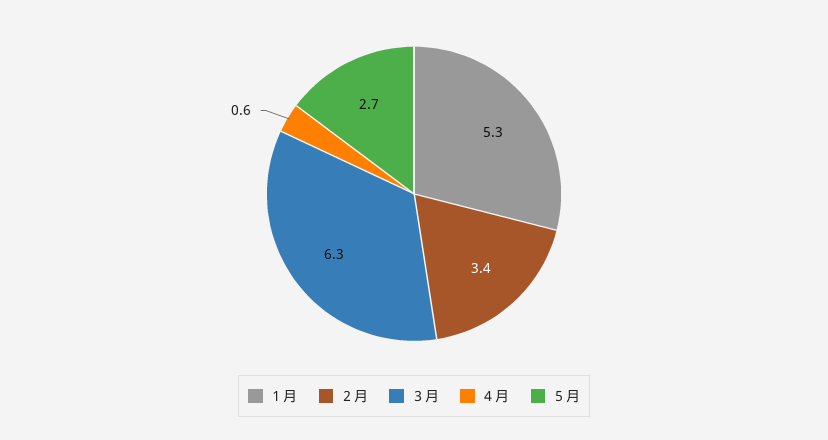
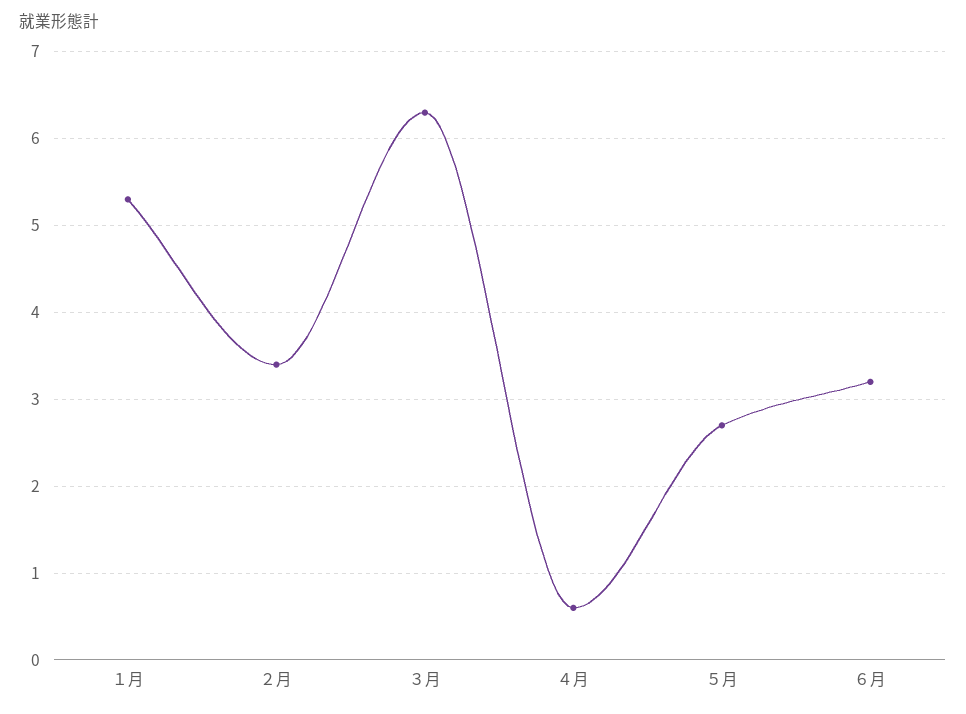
６月: none -> 3.2

